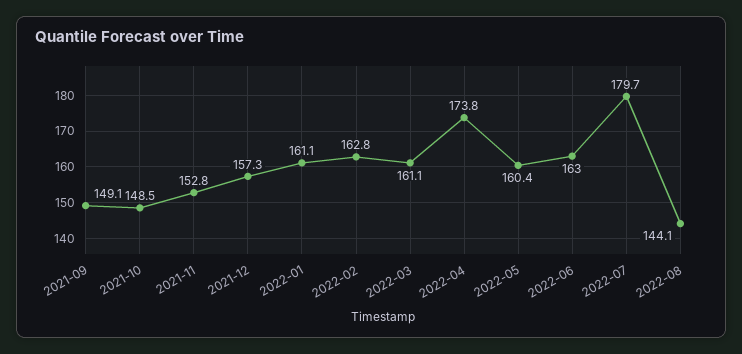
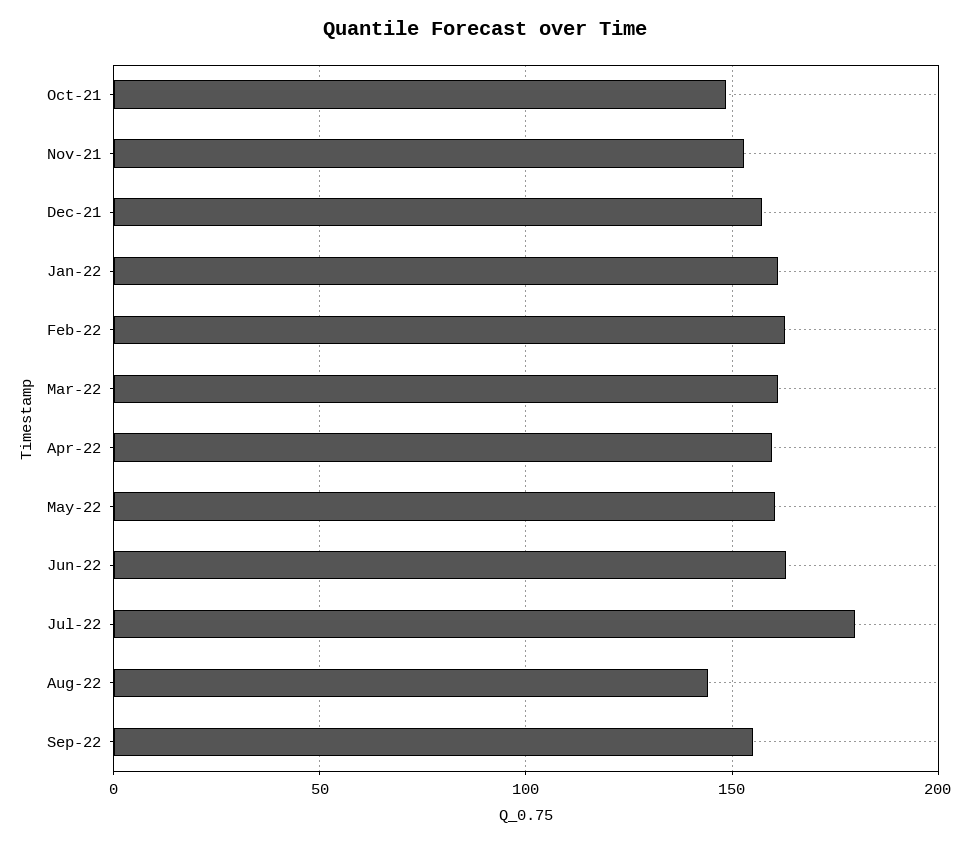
2021-09: 149.1 -> none
2022-04: 173.8 -> 160
Sep-22: none -> 155

